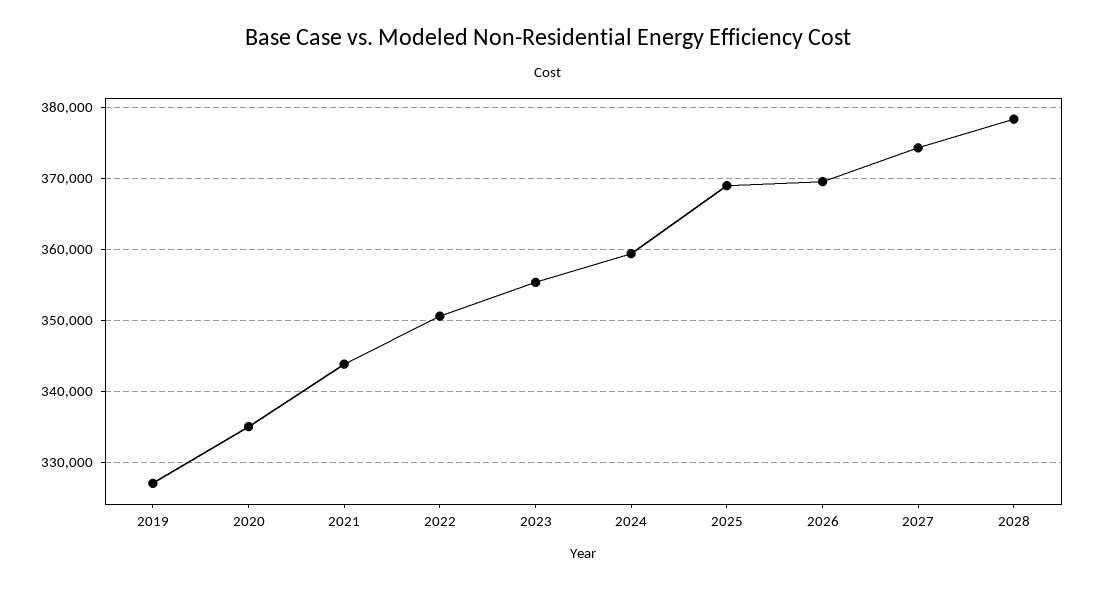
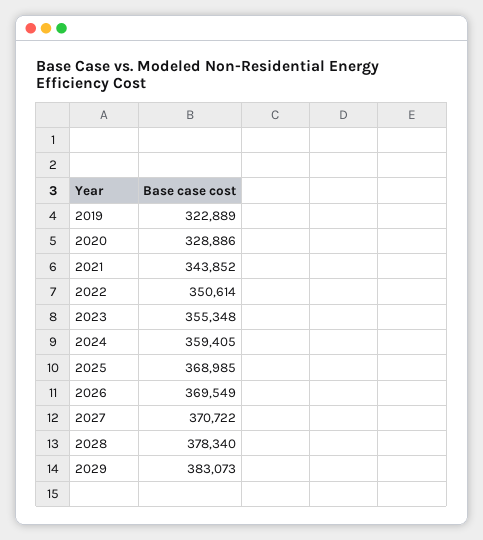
2019: 327000 -> 322889
2020: 335000 -> 328886
2027: 374000 -> 370722
2029: none -> 383073

